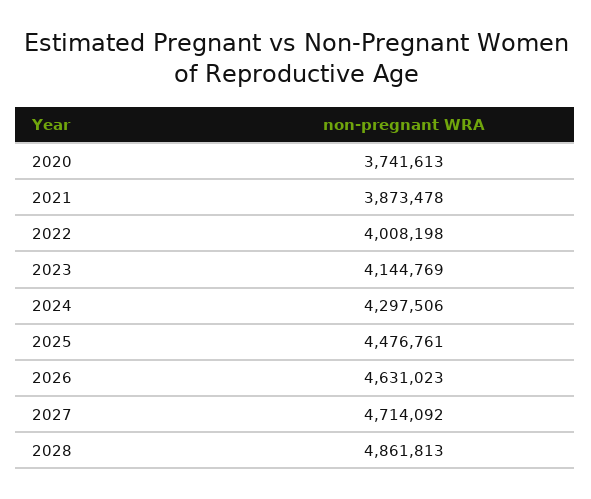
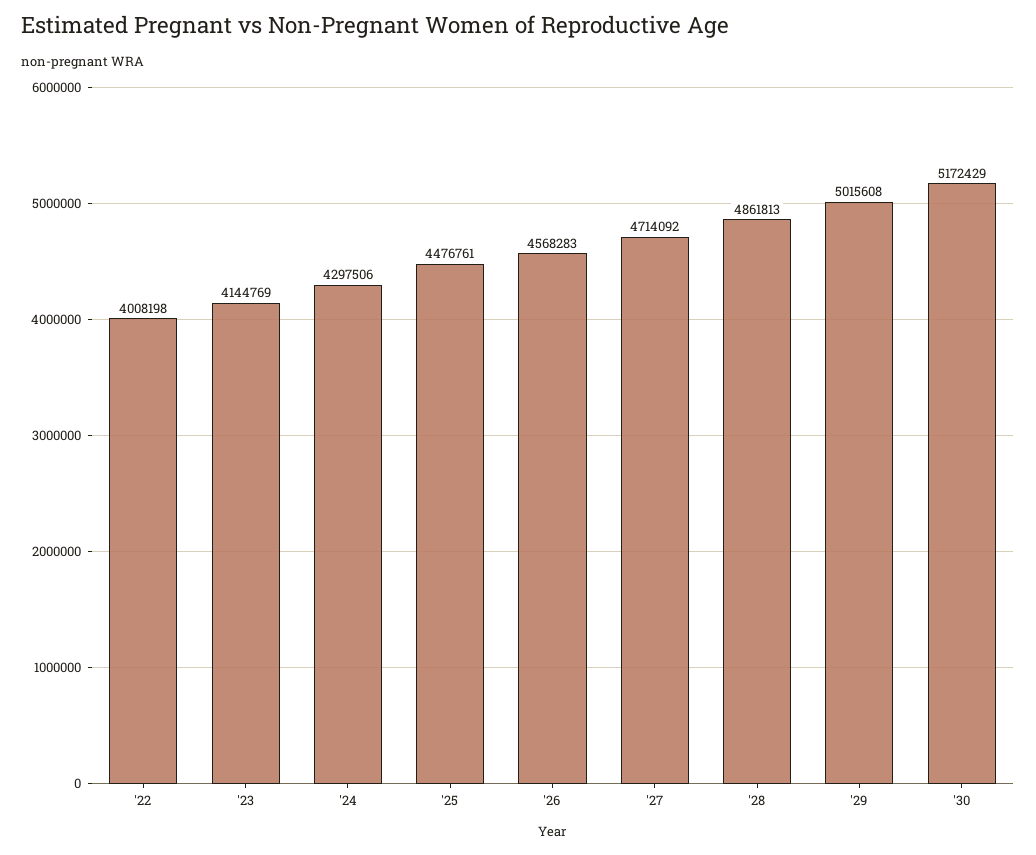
2020: 3741613 -> none
2021: 3873478 -> none
2026: 4631023 -> 4568283
'29: none -> 5015608
'30: none -> 5172429

